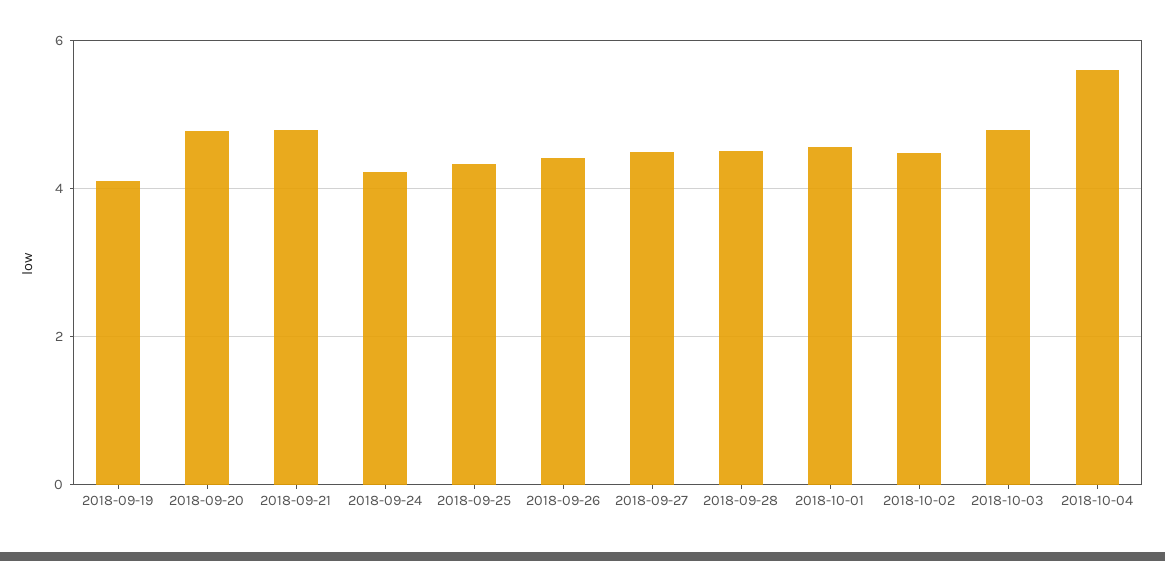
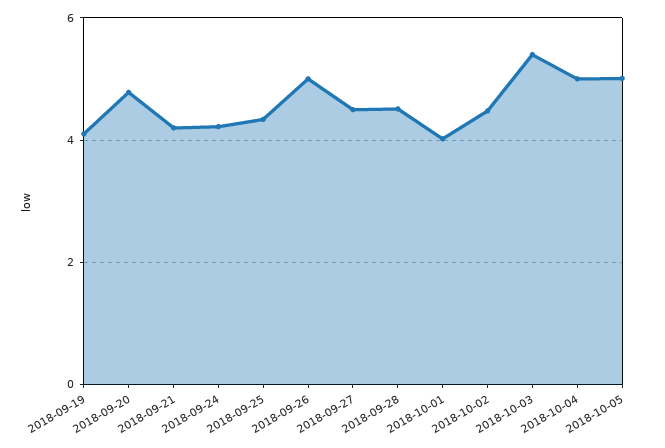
2018-09-21: 4.8 -> 4.2
2018-09-26: 4.4 -> 5
2018-10-01: 4.6 -> 4
2018-10-03: 4.8 -> 5.4
2018-10-04: 5.6 -> 5
2018-10-05: none -> 5

